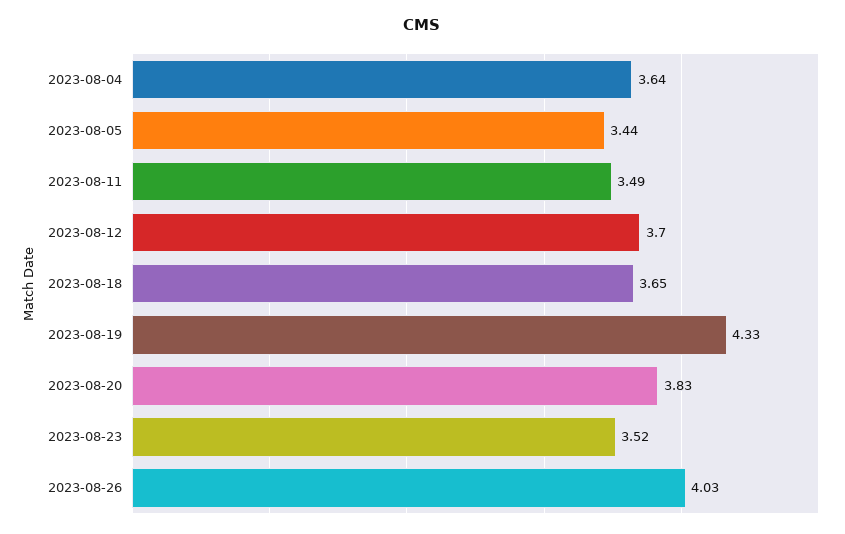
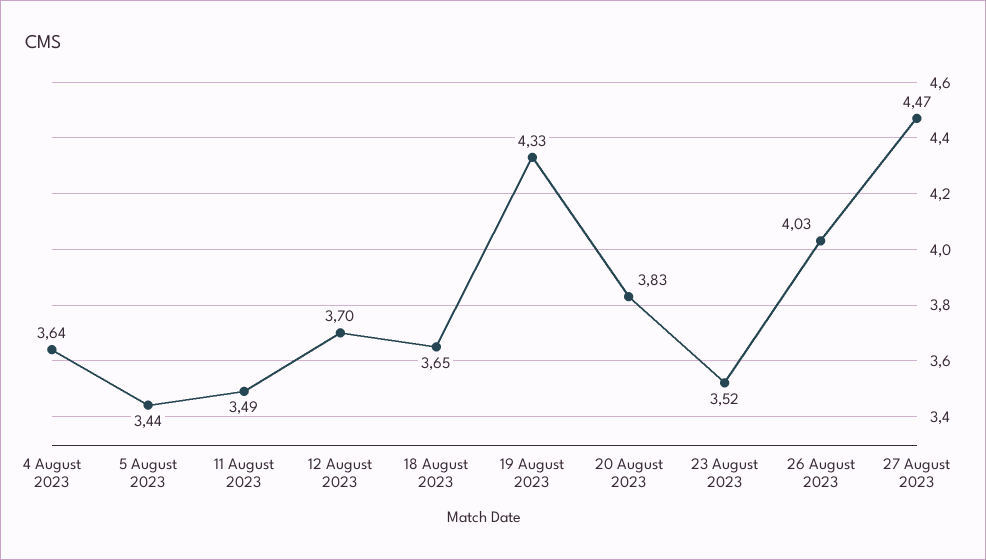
27 August 2023: none -> 4.47

